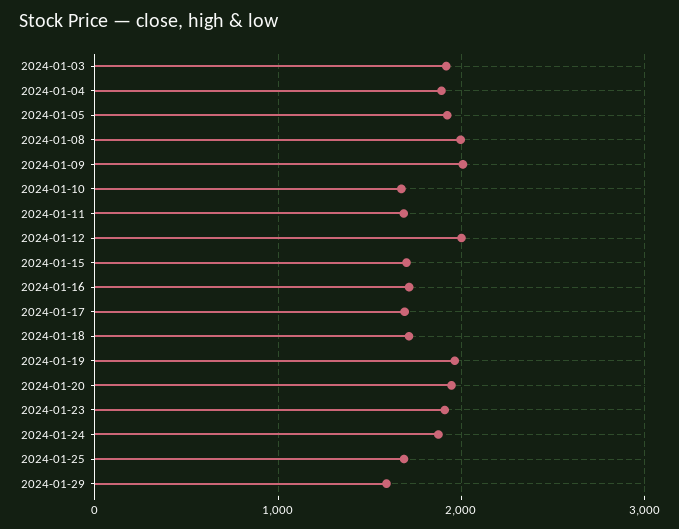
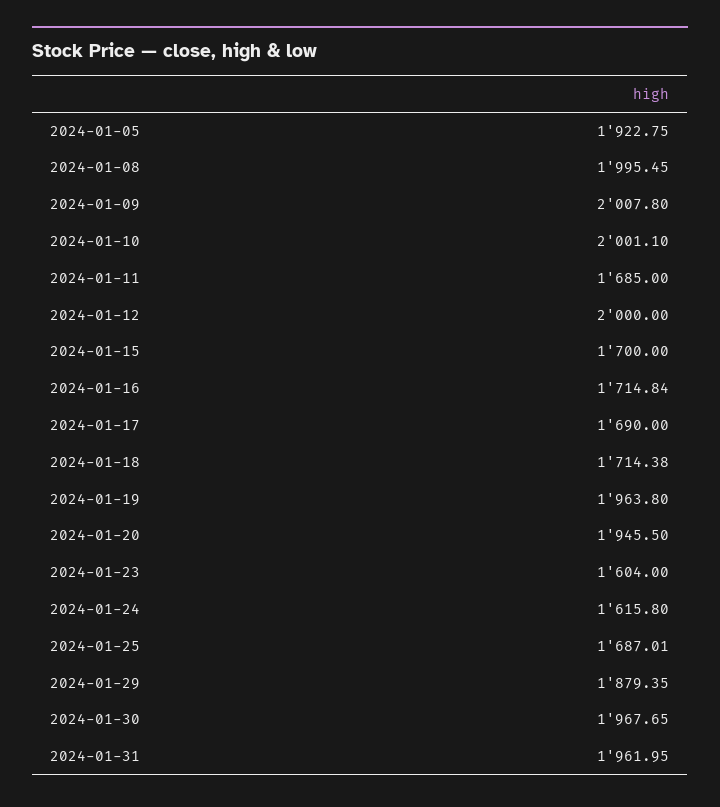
2024-01-03: 1900 -> none
2024-01-04: 1900 -> none
2024-01-10: 1700 -> 2001.1
2024-01-23: 1900 -> 1604
2024-01-24: 1900 -> 1615.8
2024-01-29: 1600 -> 1879.35
2024-01-30: none -> 1967.65
2024-01-31: none -> 1961.95

